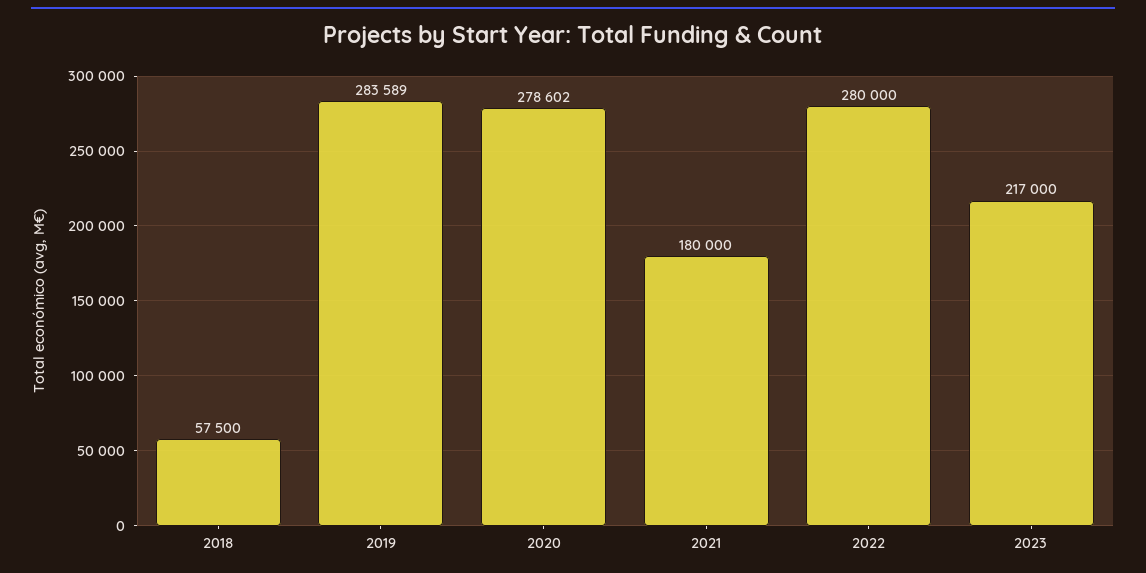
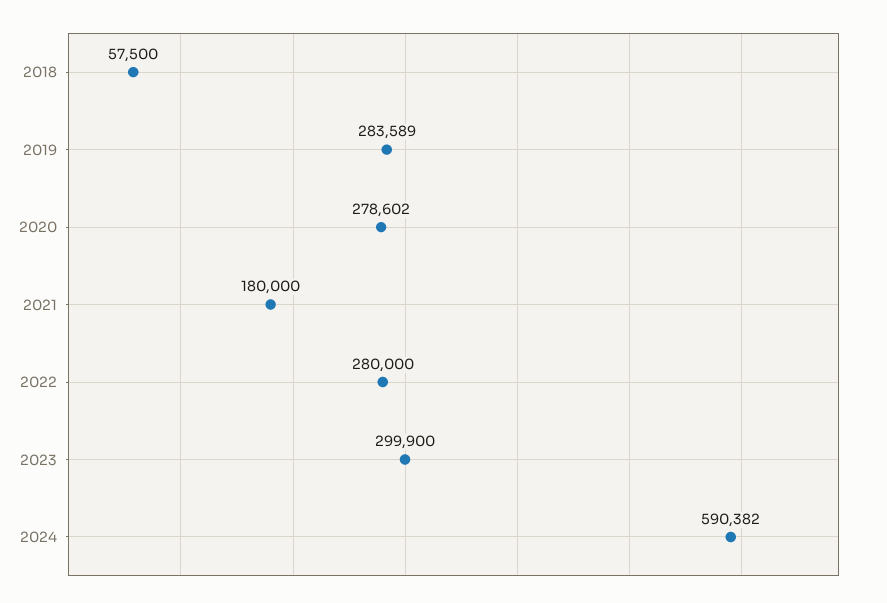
2023: 217000 -> 299900
2024: none -> 590382

